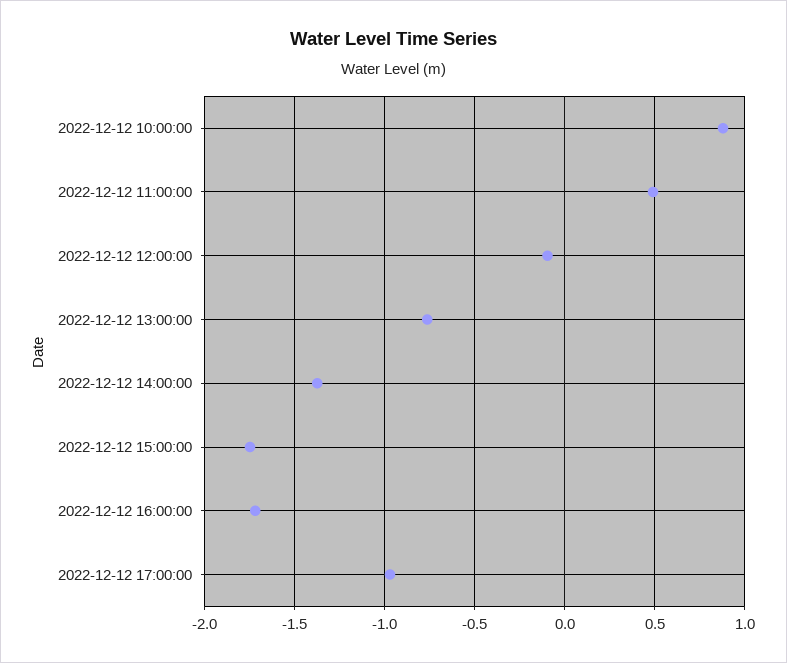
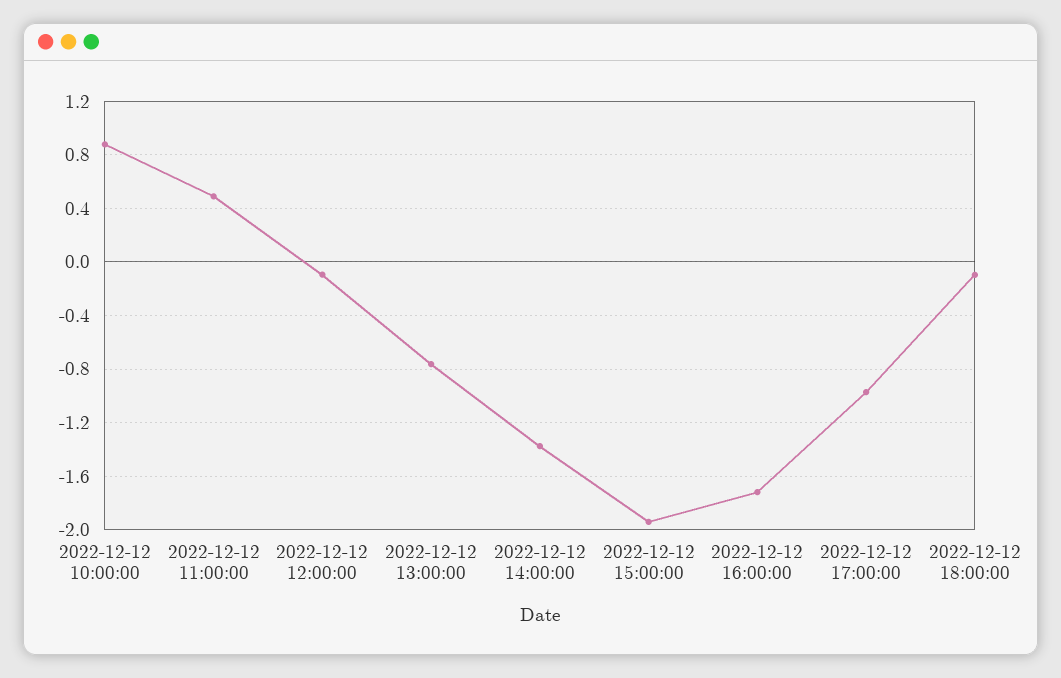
2022-12-12 15:00:00: -1.75 -> -1.95
2022-12-12 18:00:00: none -> -0.1

